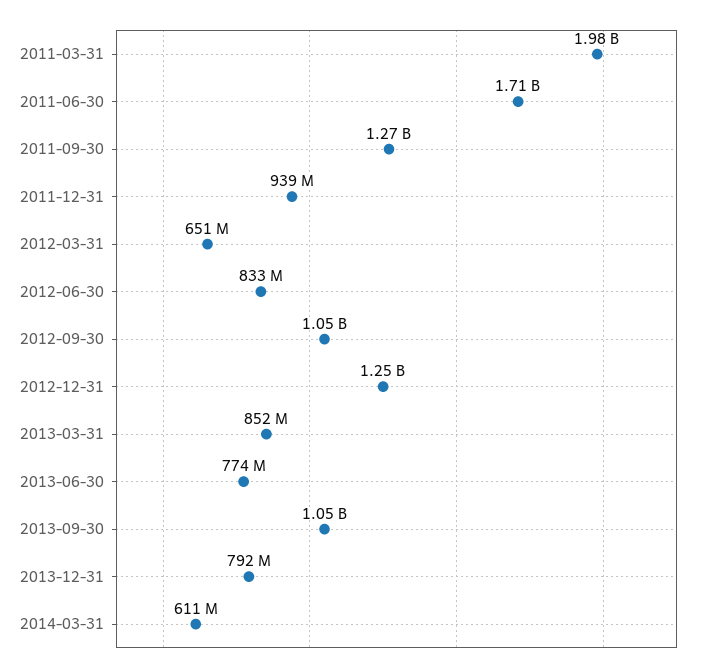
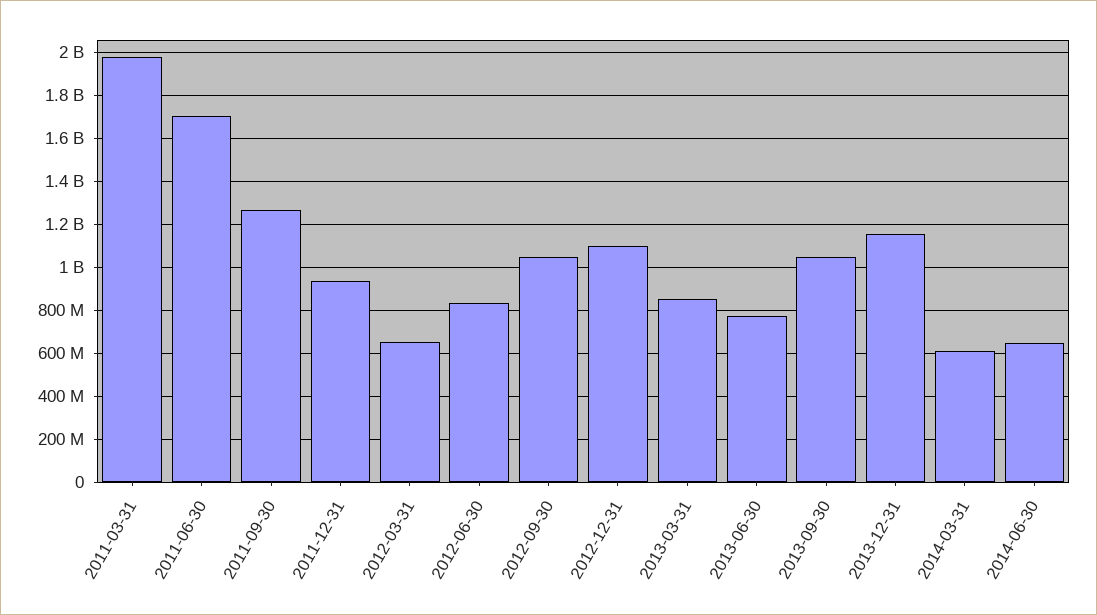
2012-12-31: 1250000000 -> 1100000000
2013-12-31: 792000000 -> 1150000000
2014-06-30: none -> 650000000

